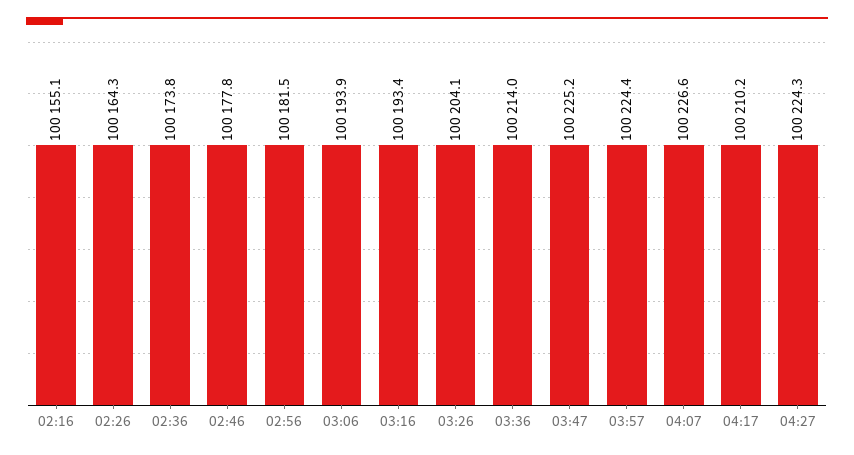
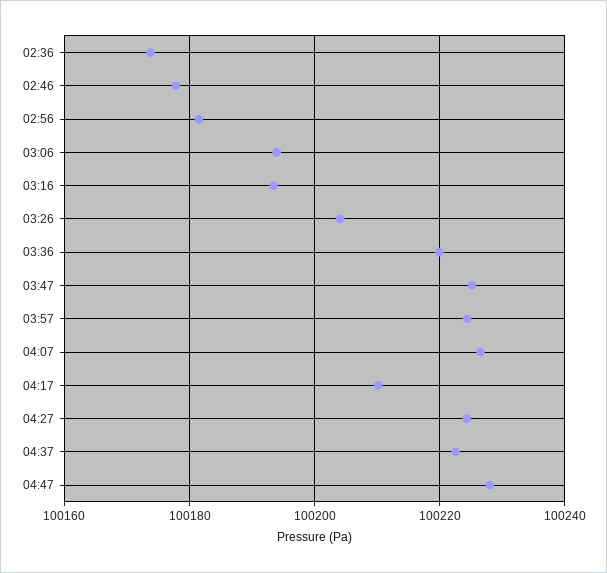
02:16: 100155.1 -> none
02:26: 100164.3 -> none
03:36: 100214 -> 100220
04:37: none -> 100222
04:47: none -> 100228

